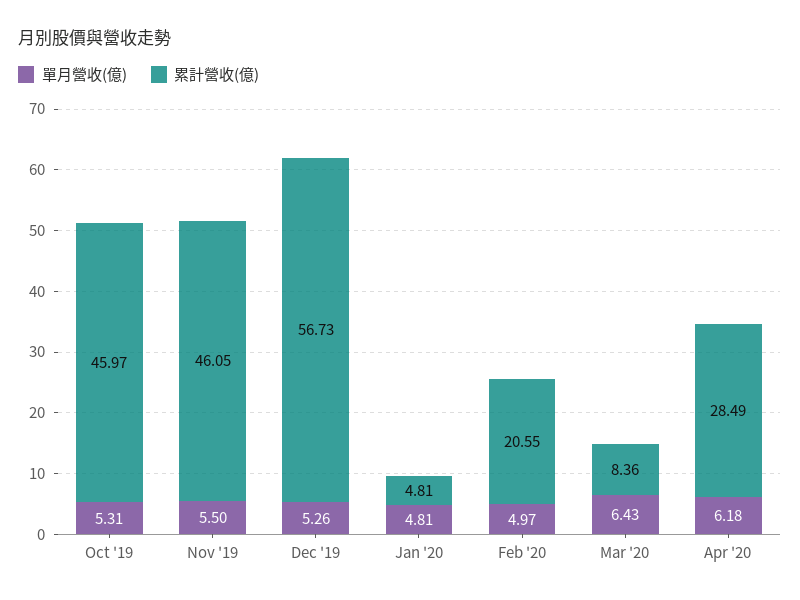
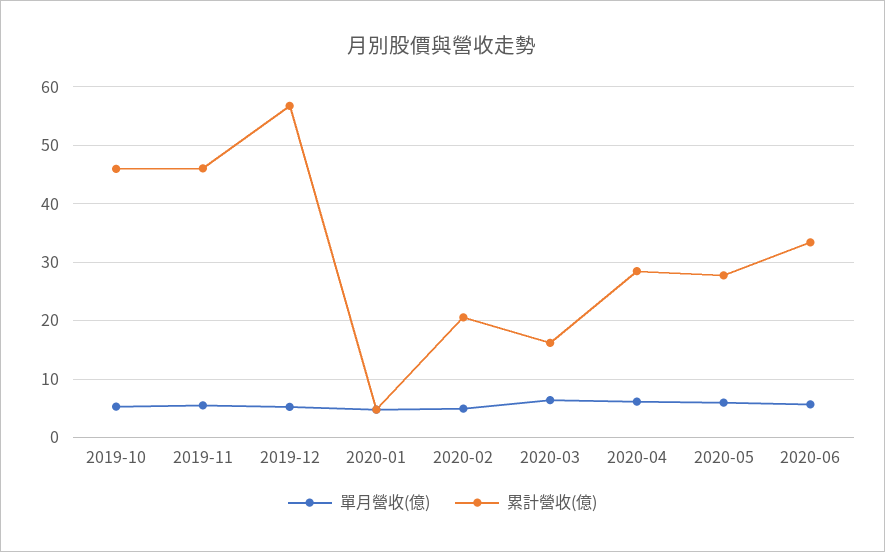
累計營收(億), Mar '20: 8.36 -> 16
單月營收(億), 2020-05: none -> 6
累計營收(億), 2020-05: none -> 28
單月營收(億), 2020-06: none -> 6
累計營收(億), 2020-06: none -> 34

